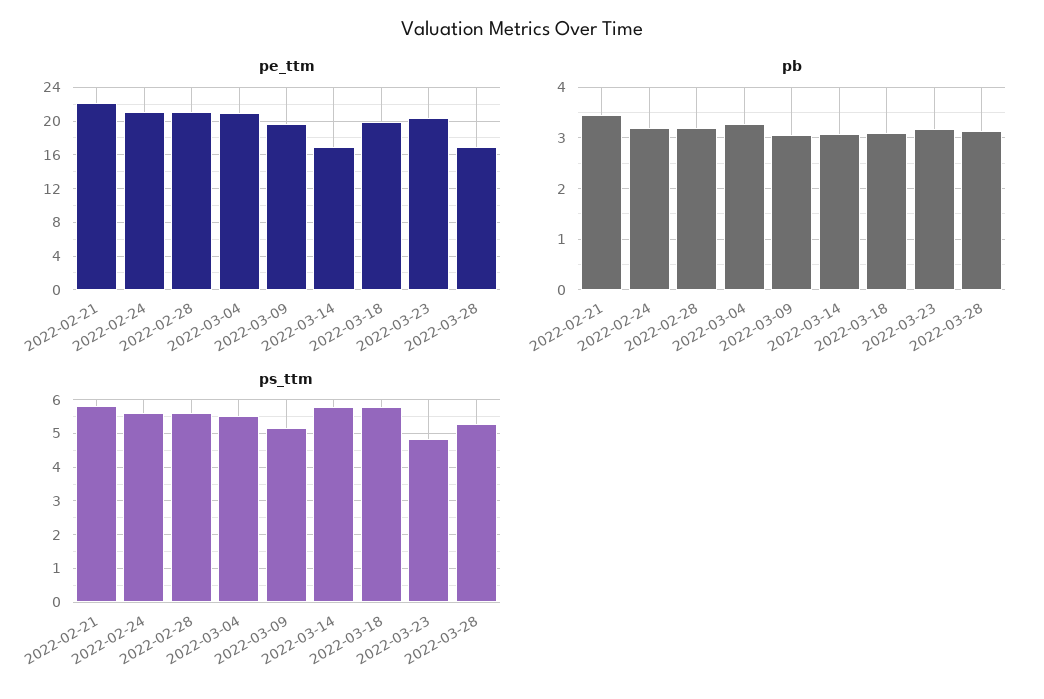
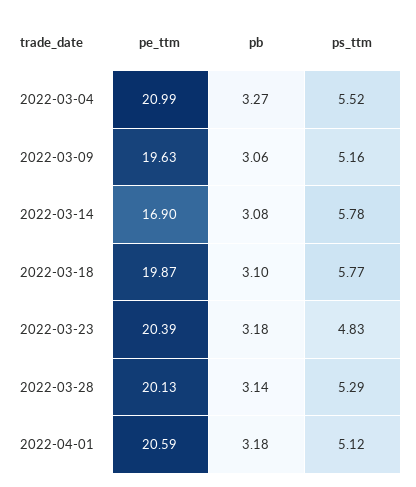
pe_ttm, 2022-02-21: 22 -> none
pe_ttm, 2022-02-24: 21 -> none
pe_ttm, 2022-02-28: 21 -> none
pe_ttm, 2022-03-28: 17 -> 20.13
pb, 2022-02-21: 3.4 -> none
pb, 2022-02-24: 3.2 -> none
pb, 2022-02-28: 3.2 -> none
ps_ttm, 2022-02-21: 5.8 -> none
ps_ttm, 2022-02-24: 5.6 -> none
ps_ttm, 2022-02-28: 5.6 -> none
pe_ttm, 2022-04-01: none -> 20.59
pb, 2022-04-01: none -> 3.18
ps_ttm, 2022-04-01: none -> 5.12

